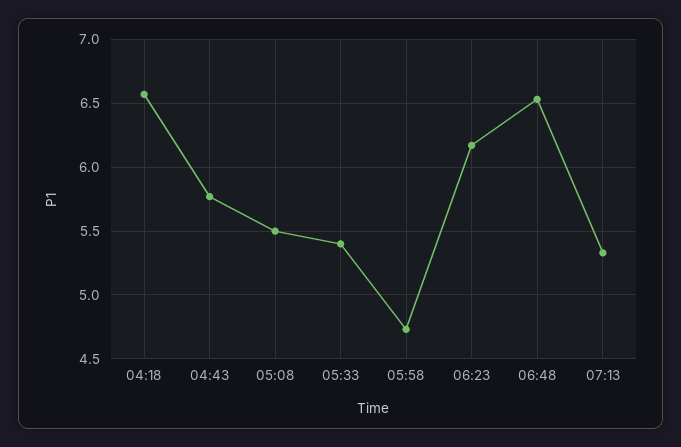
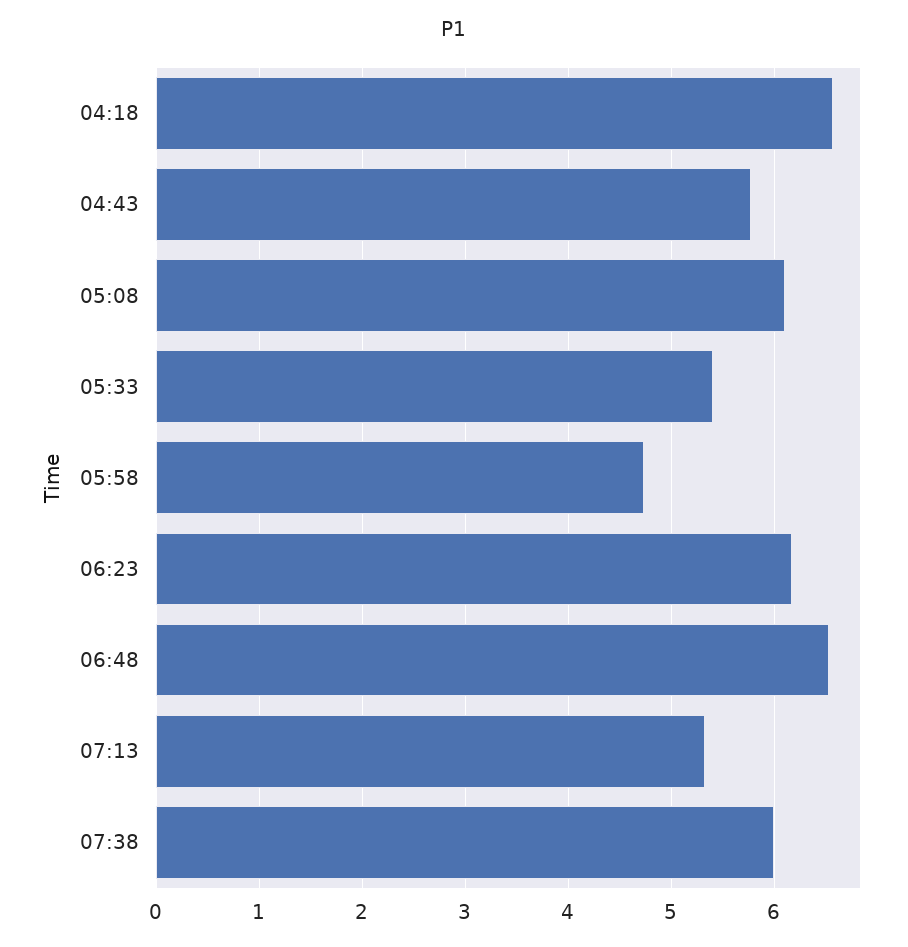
05:08: 5.5 -> 6.1
07:38: none -> 6

